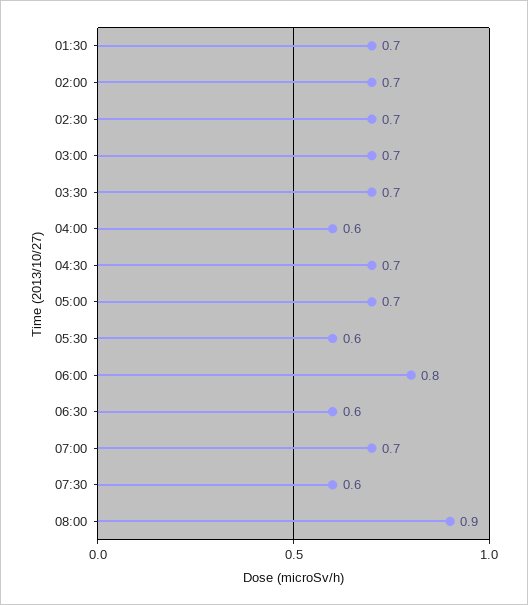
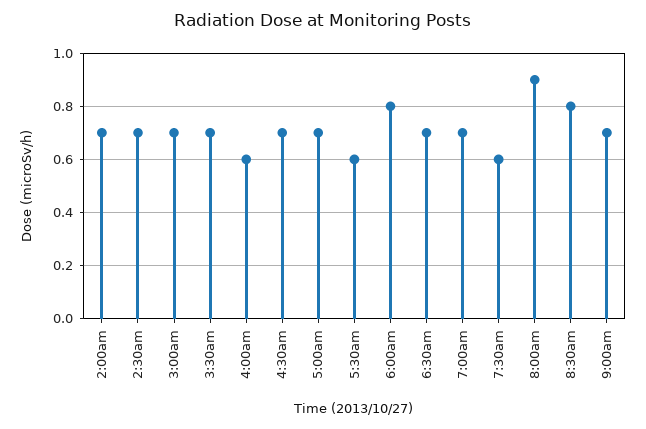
01:30: 0.7 -> none
06:30: 0.6 -> 0.7
8:30am: none -> 0.8
9:00am: none -> 0.7

